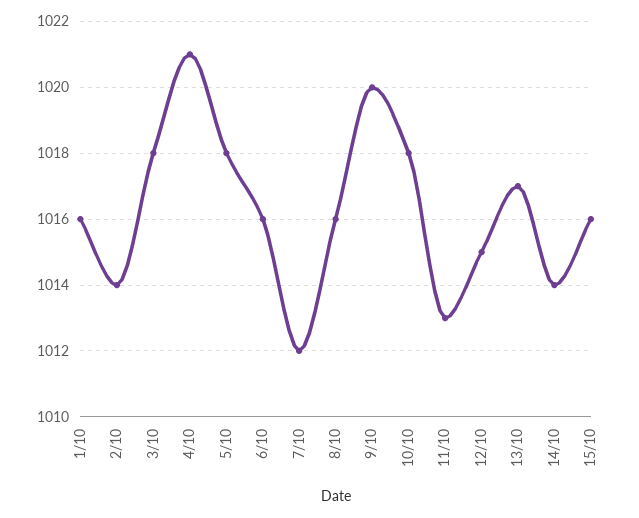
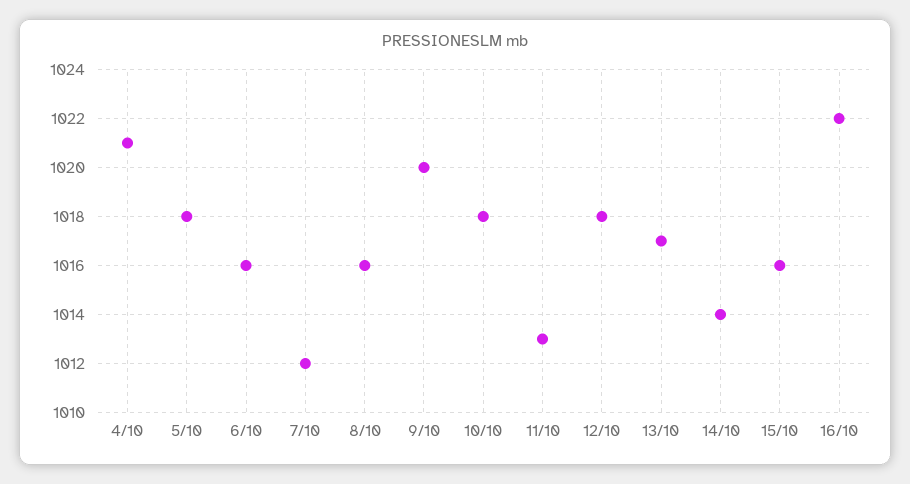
1/10: 1016 -> none
2/10: 1014 -> none
3/10: 1018 -> none
12/10: 1015 -> 1018
16/10: none -> 1022

